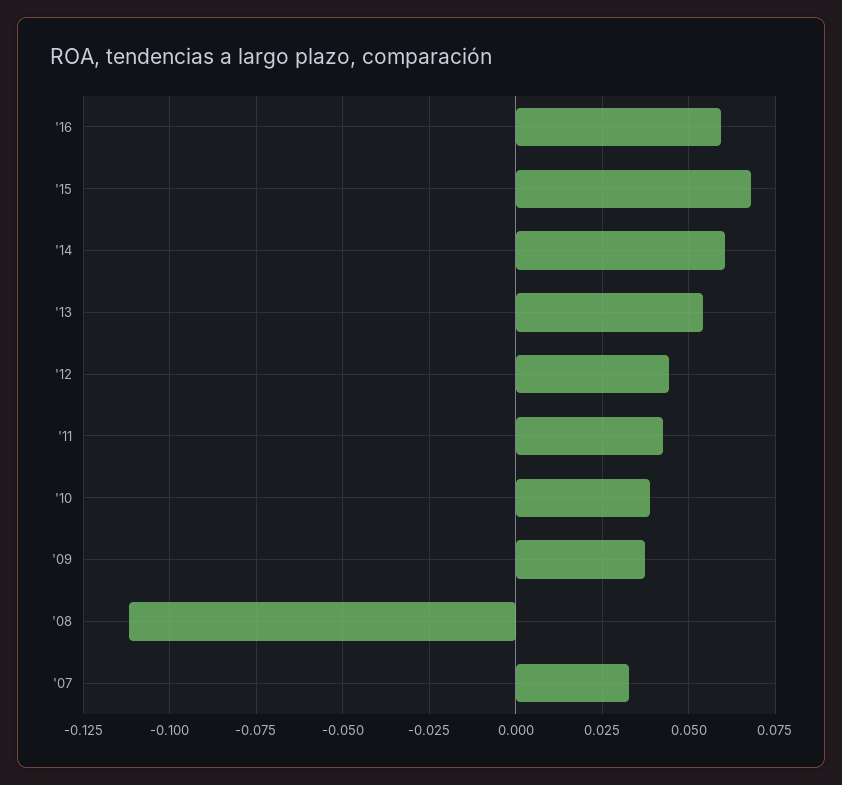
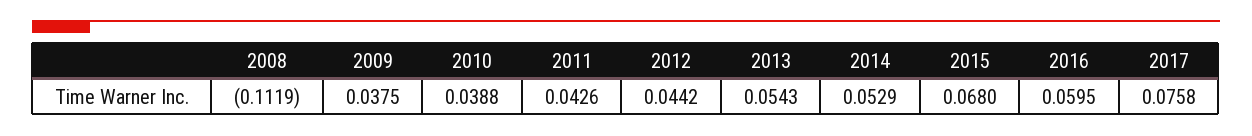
'14: 0.06 -> 0.0529
'07: 0.0325 -> none
2017: none -> 0.0758

